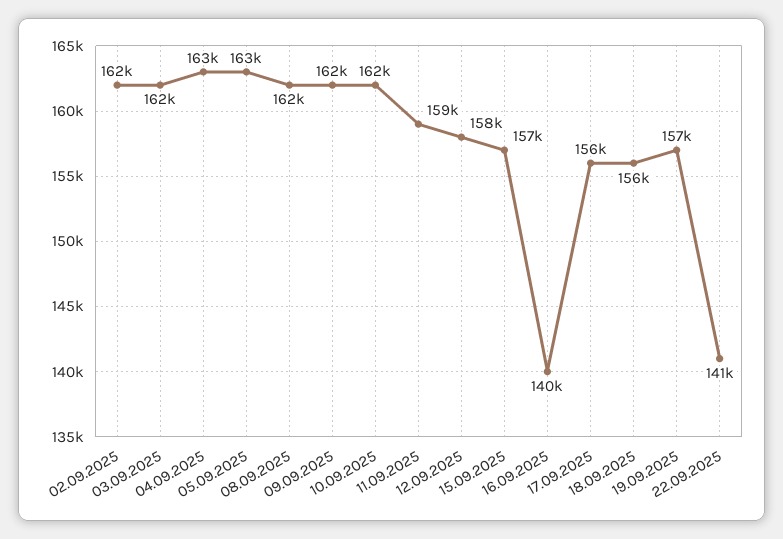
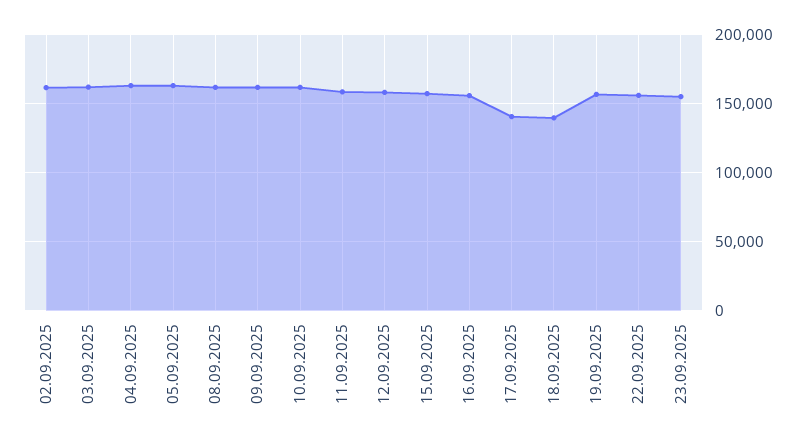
16.09.2025: 140000 -> 155000
17.09.2025: 156000 -> 140000
18.09.2025: 156000 -> 140000
22.09.2025: 141000 -> 155000
23.09.2025: none -> 155000

